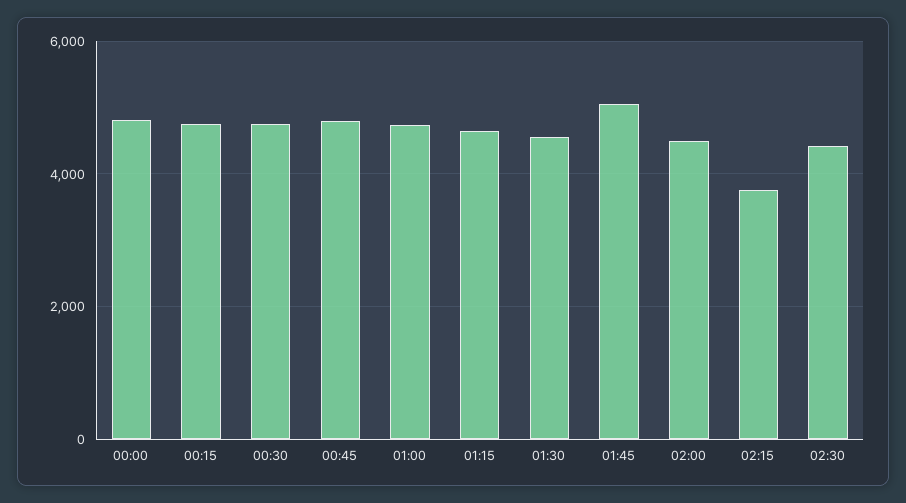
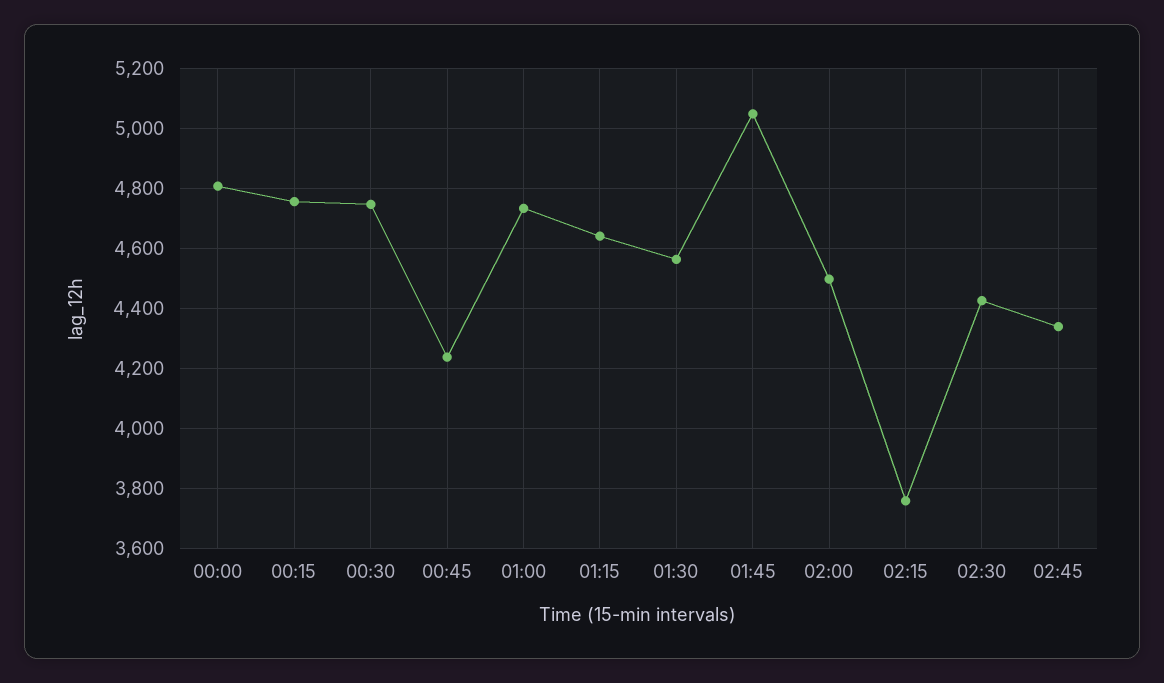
00:45: 4800 -> 4240
02:45: none -> 4340

